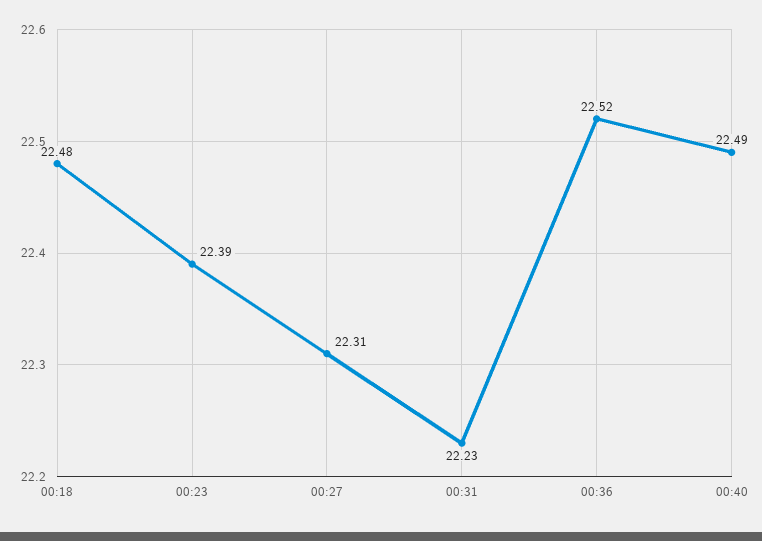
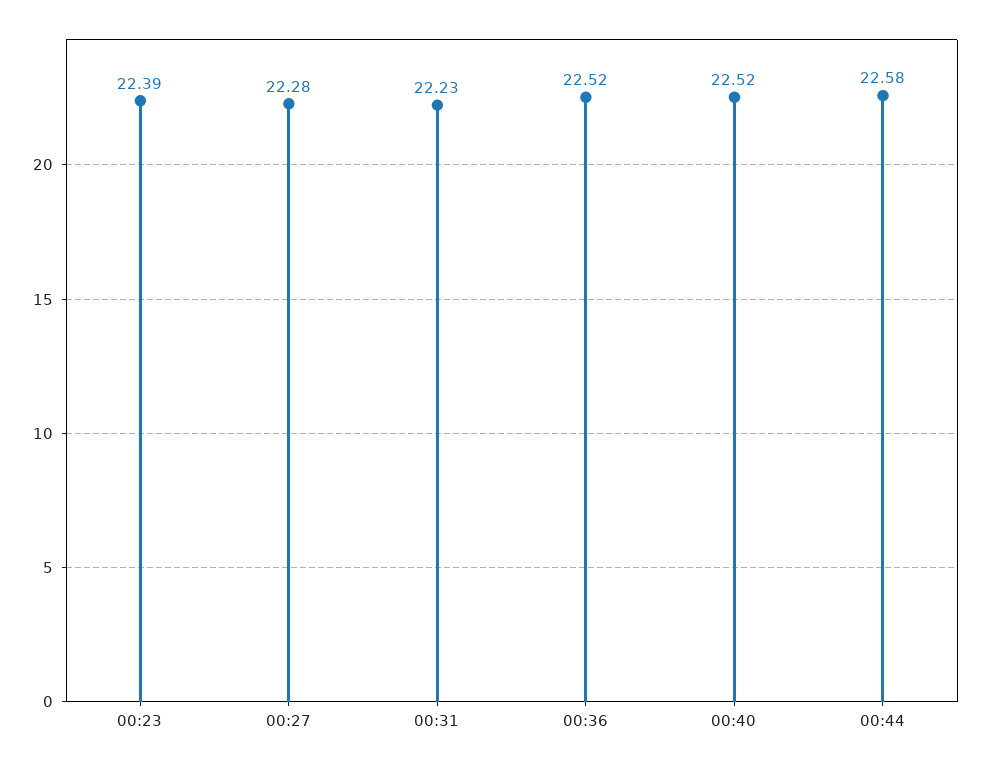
00:18: 22.48 -> none
00:27: 22.31 -> 22.28
00:40: 22.49 -> 22.52
00:44: none -> 22.58

